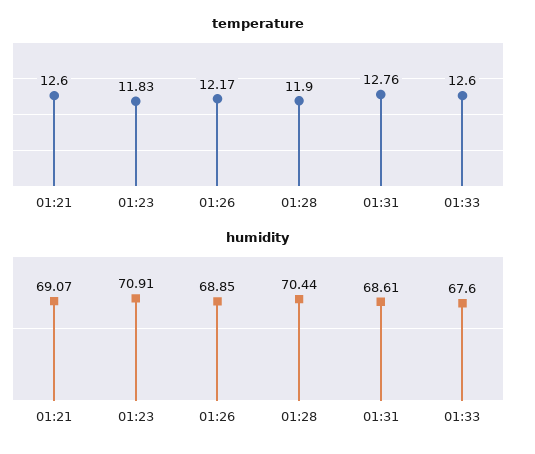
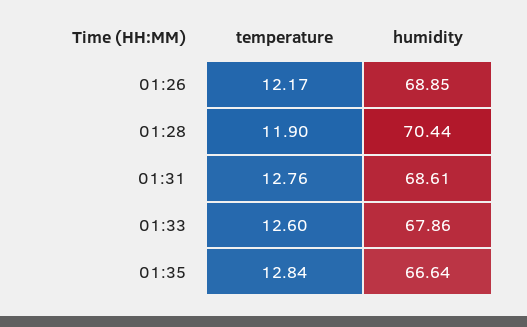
temperature, 01:21: 12.6 -> none
temperature, 01:23: 11.83 -> none
humidity, 01:21: 69.07 -> none
humidity, 01:23: 70.91 -> none
humidity, 01:33: 67.6 -> 67.86
temperature, 01:35: none -> 12.84
humidity, 01:35: none -> 66.64

